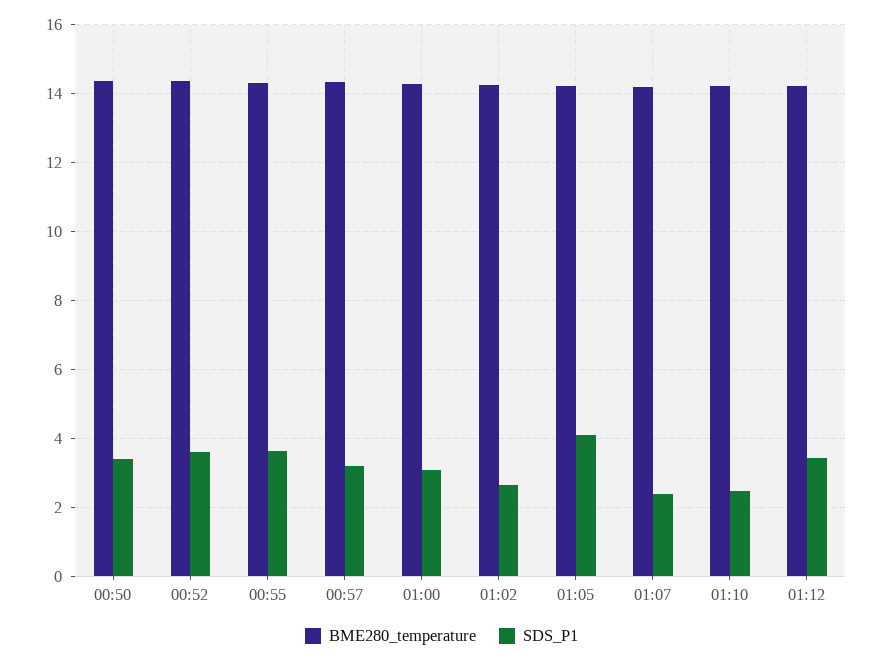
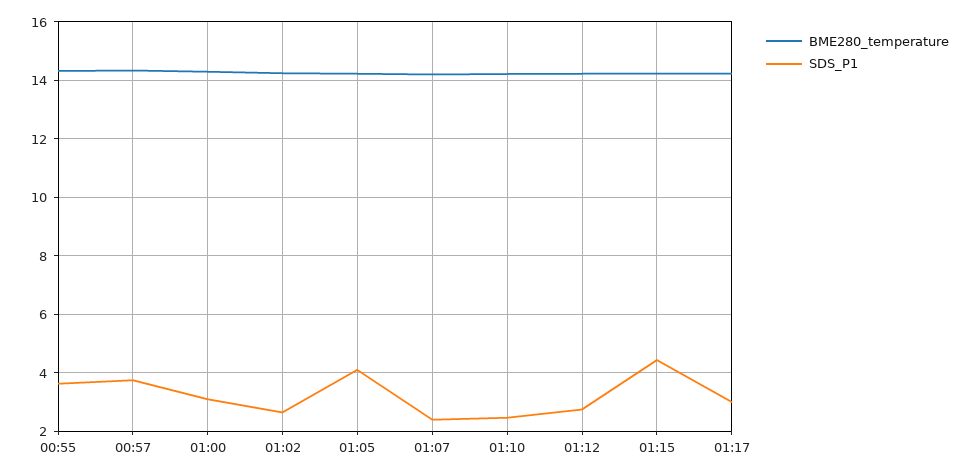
BME280_temperature, 00:50: 14.4 -> none
SDS_P1, 00:50: 3.4 -> none
BME280_temperature, 00:52: 14.4 -> none
SDS_P1, 00:52: 3.6 -> none
SDS_P1, 00:57: 3.2 -> 3.75
SDS_P1, 01:12: 3.4 -> 2.75
BME280_temperature, 01:15: none -> 14.25
SDS_P1, 01:15: none -> 4.5
BME280_temperature, 01:17: none -> 14.25
SDS_P1, 01:17: none -> 3

